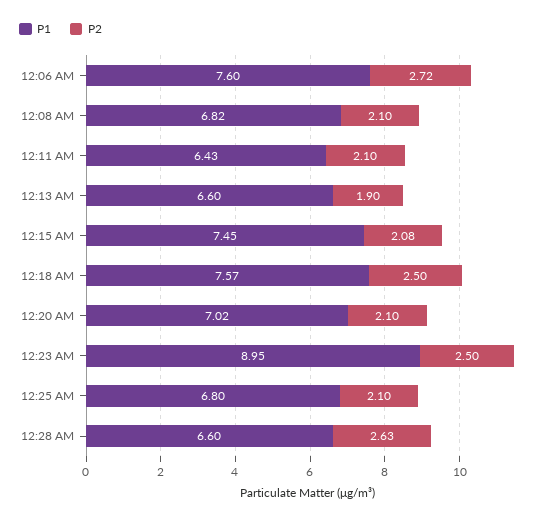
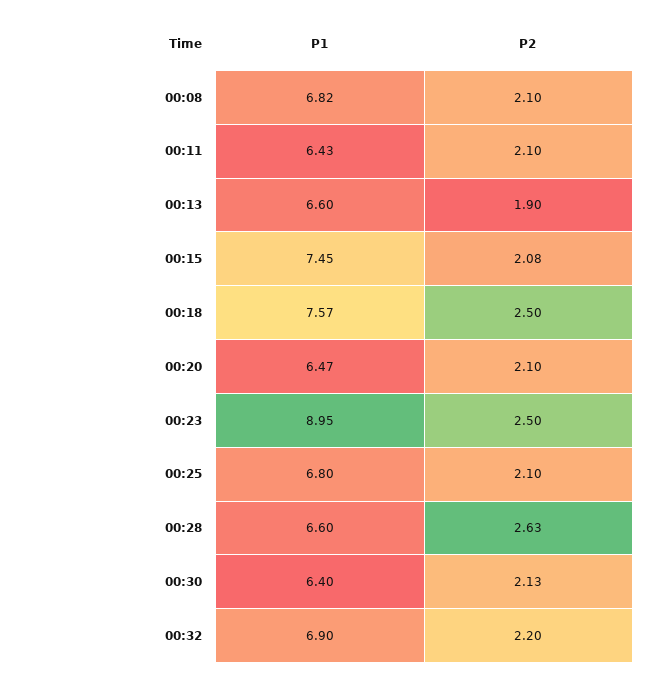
P1, 12:06 AM: 7.6 -> none
P2, 12:06 AM: 2.72 -> none
P1, 12:20 AM: 7.02 -> 6.47
P1, 00:30: none -> 6.4
P2, 00:30: none -> 2.13
P1, 00:32: none -> 6.9
P2, 00:32: none -> 2.2

